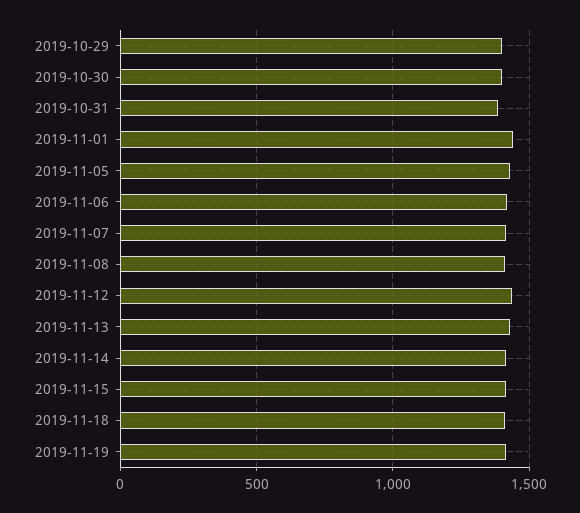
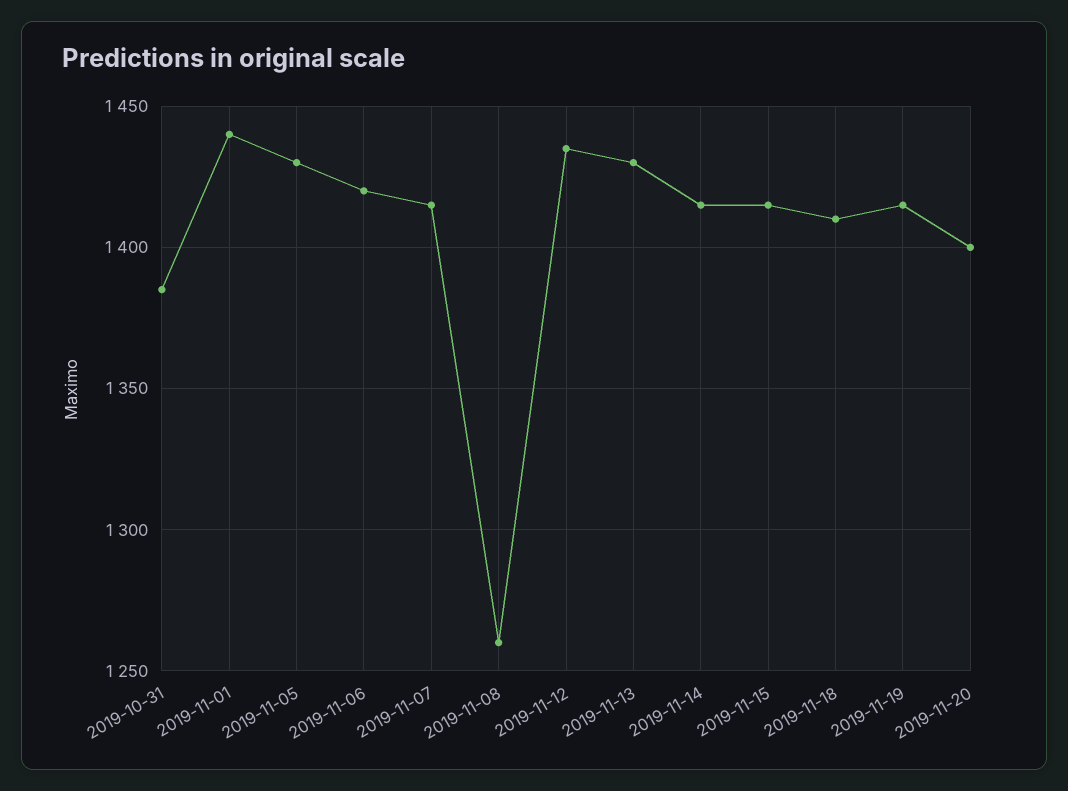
2019-10-29: 1400 -> none
2019-10-30: 1400 -> none
2019-11-08: 1400 -> 1260
2019-11-20: none -> 1400

